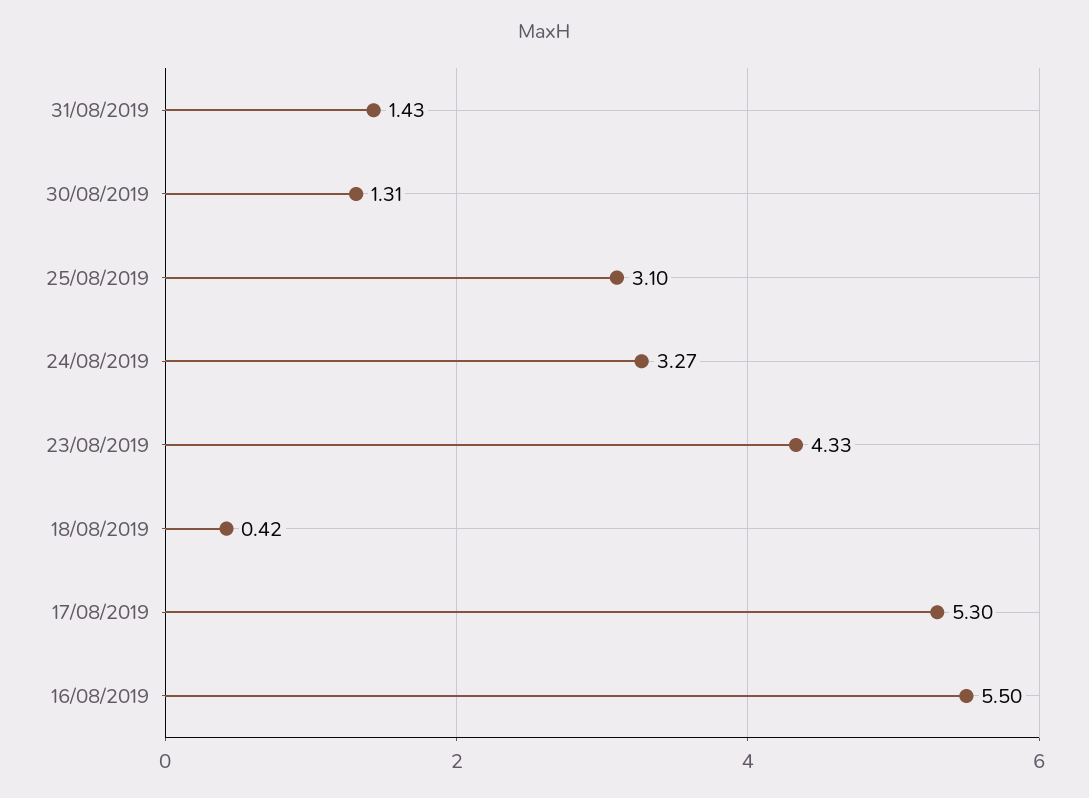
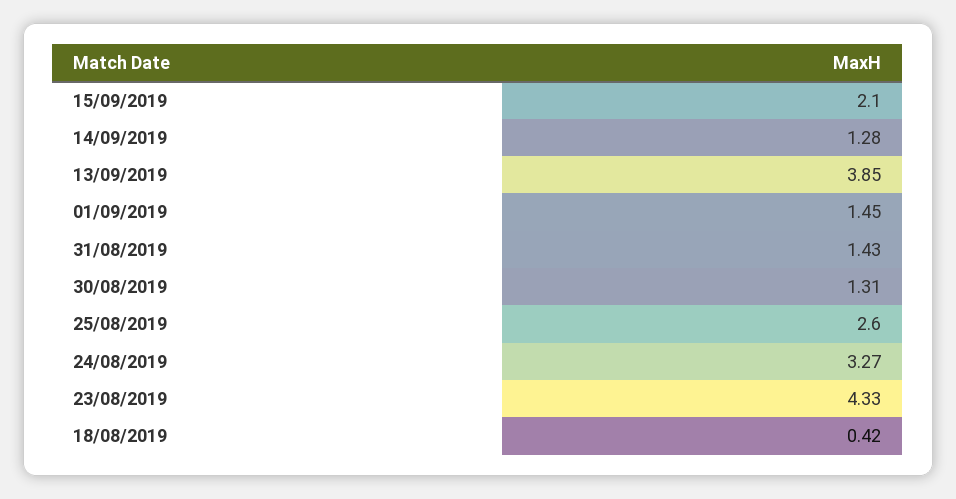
25/08/2019: 3.1 -> 2.6
17/08/2019: 5.3 -> none
16/08/2019: 5.5 -> none
15/09/2019: none -> 2.1
14/09/2019: none -> 1.28
13/09/2019: none -> 3.85
01/09/2019: none -> 1.45

